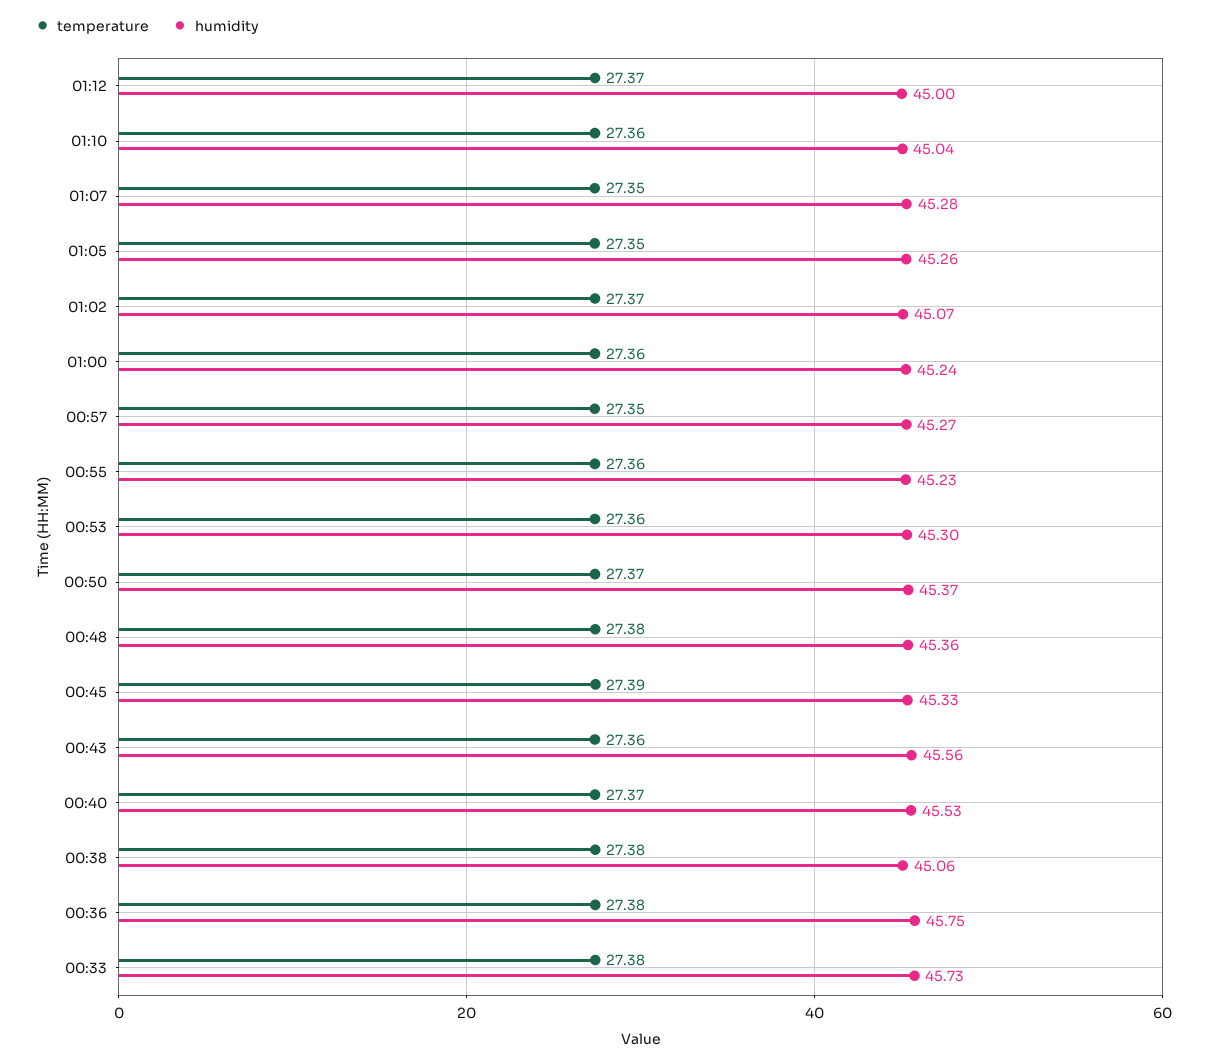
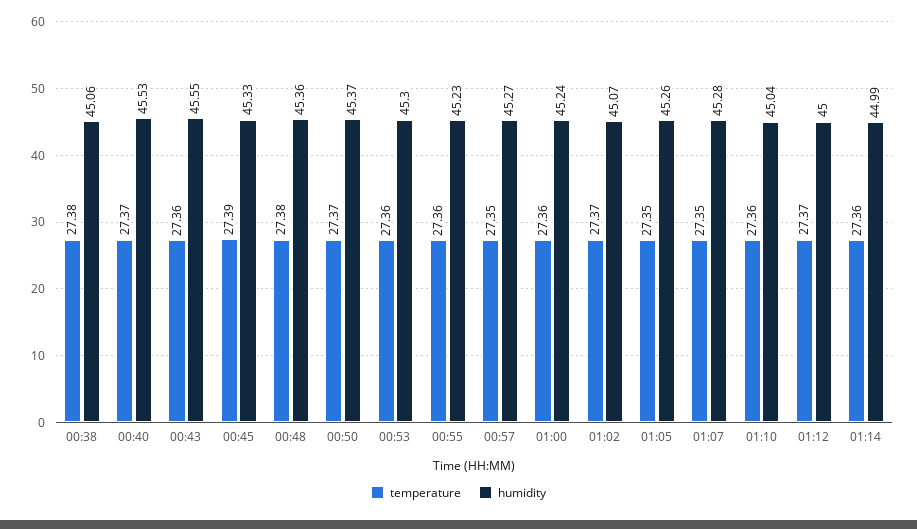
humidity, 00:43: 45.56 -> 45.55
temperature, 00:36: 27.38 -> none
humidity, 00:36: 45.75 -> none
temperature, 00:33: 27.38 -> none
humidity, 00:33: 45.73 -> none
temperature, 01:14: none -> 27.36
humidity, 01:14: none -> 44.99

